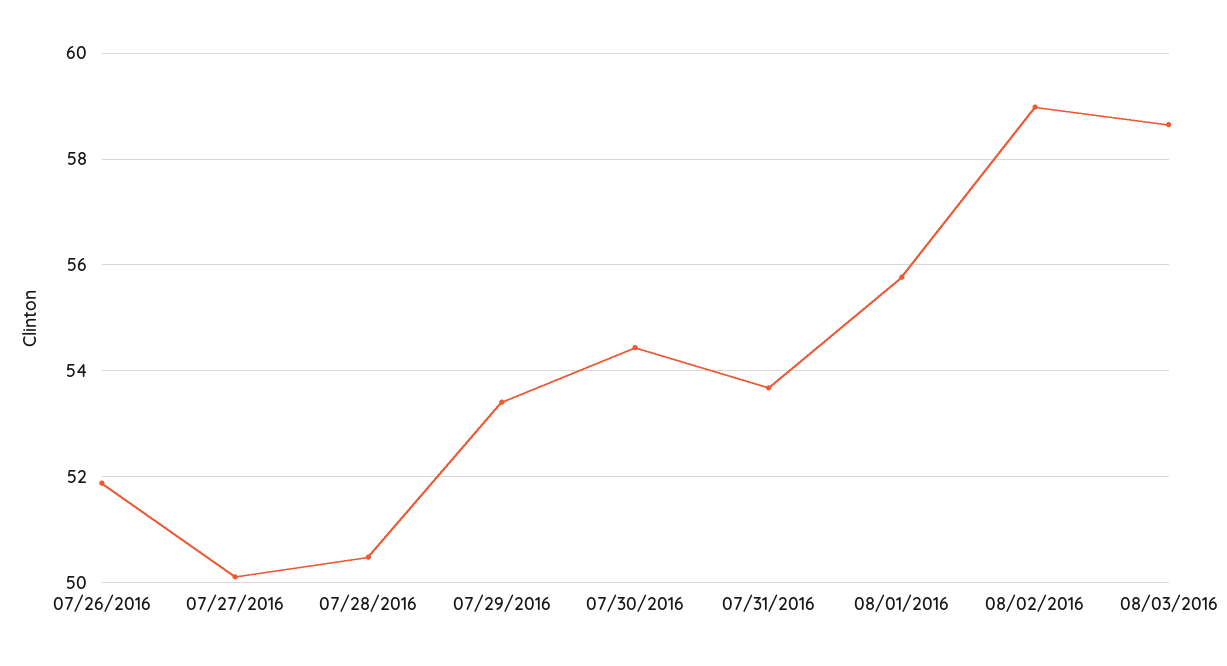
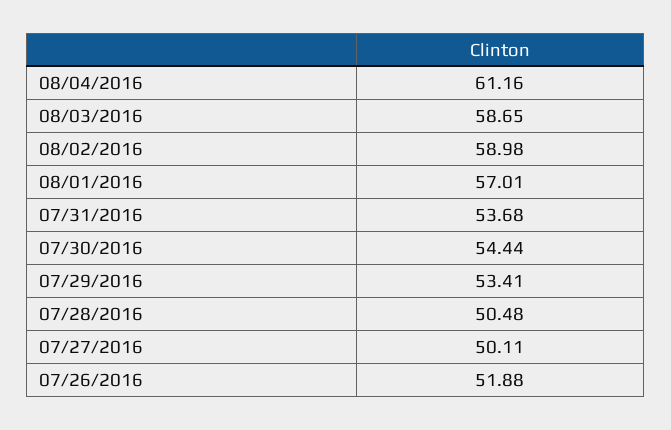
08/01/2016: 55.8 -> 57.01
08/04/2016: none -> 61.16

